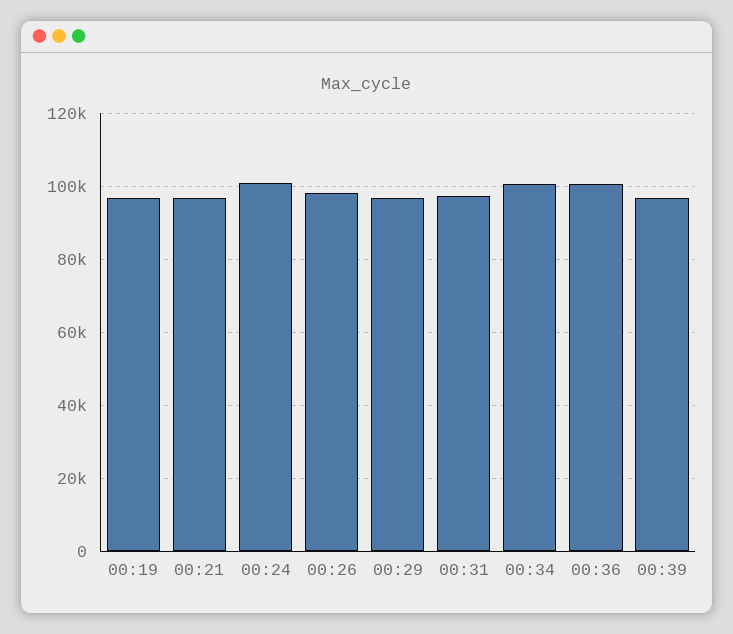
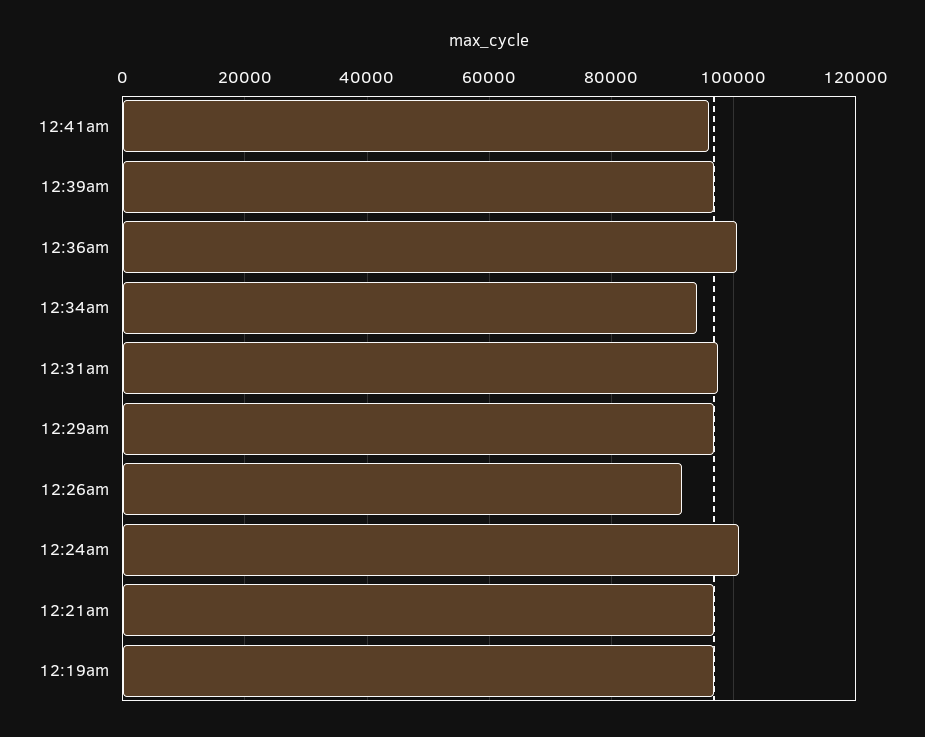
00:26: 98000 -> 92000
00:34: 100000 -> 94000
12:41am: none -> 96000

